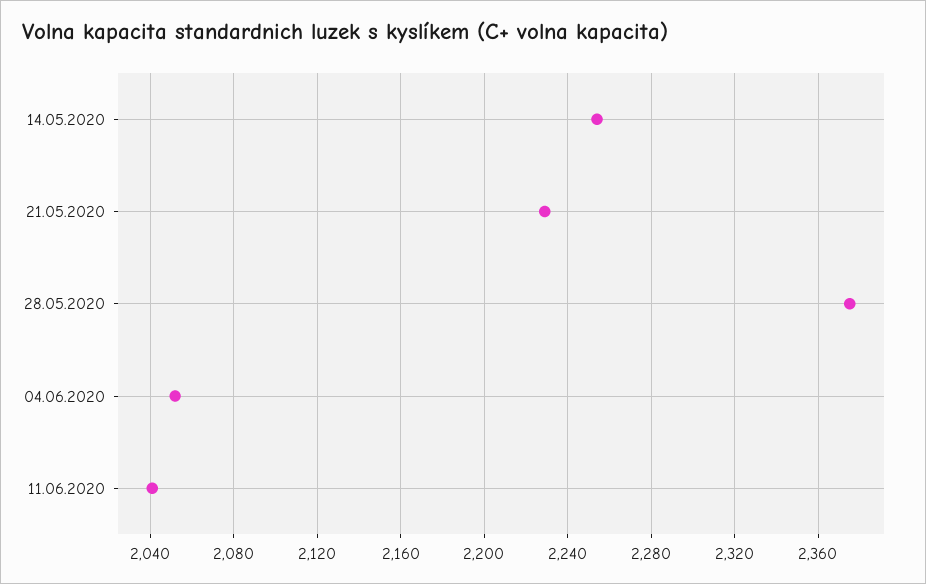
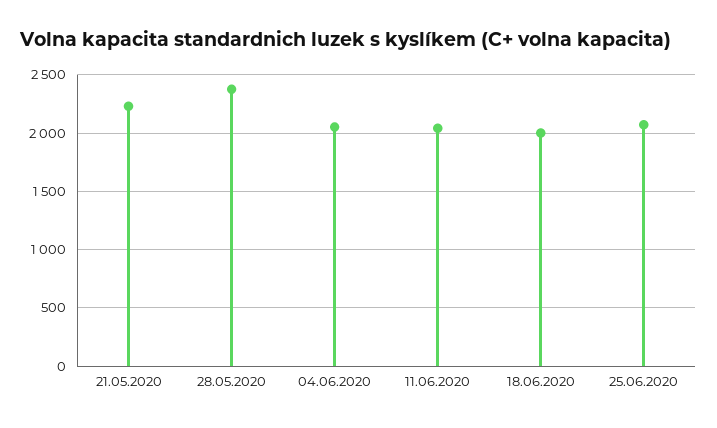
14.05.2020: 2255 -> none
18.06.2020: none -> 2000
25.06.2020: none -> 2100

